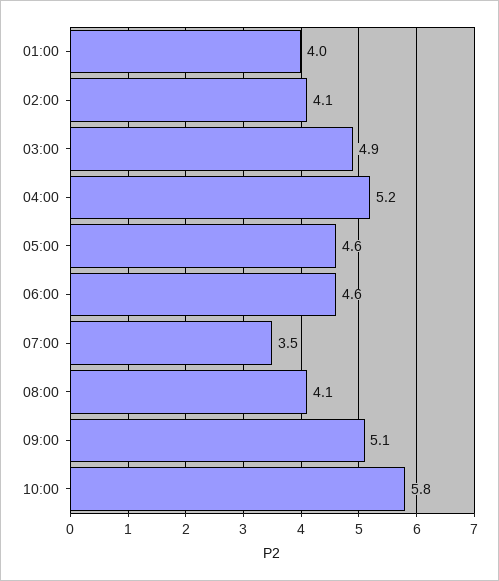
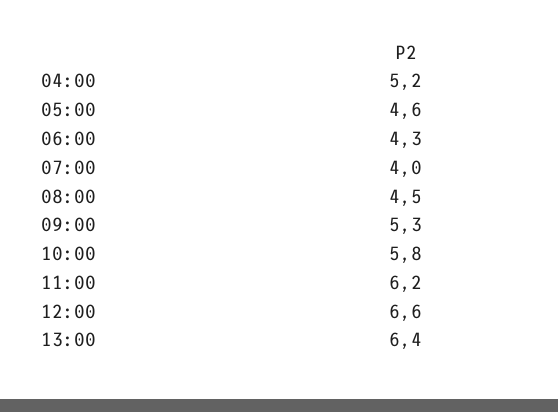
01:00: 4 -> none
02:00: 4.1 -> none
03:00: 4.9 -> none
06:00: 4.6 -> 4.3
07:00: 3.5 -> 4
08:00: 4.1 -> 4.5
09:00: 5.1 -> 5.3
11:00: none -> 6.2
12:00: none -> 6.6
13:00: none -> 6.4

